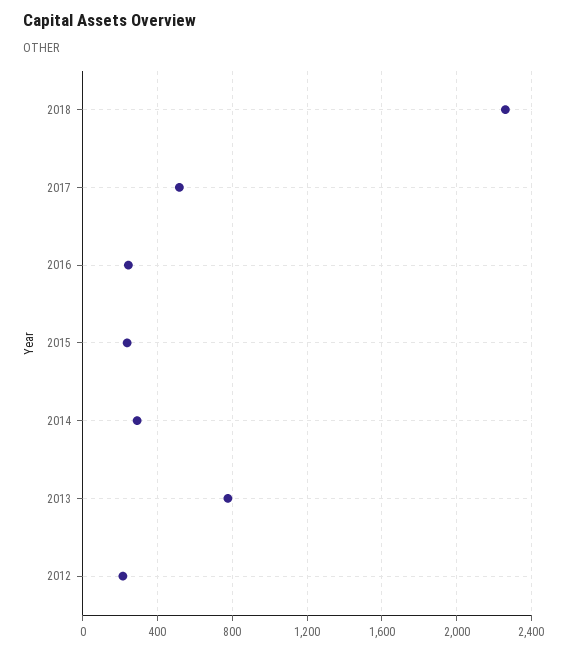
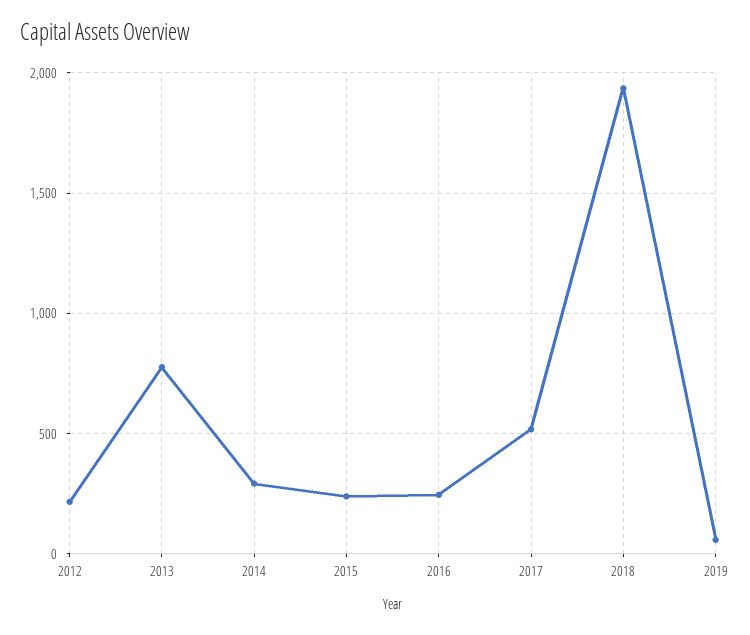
2018: 2250 -> 1950
2019: none -> 50

